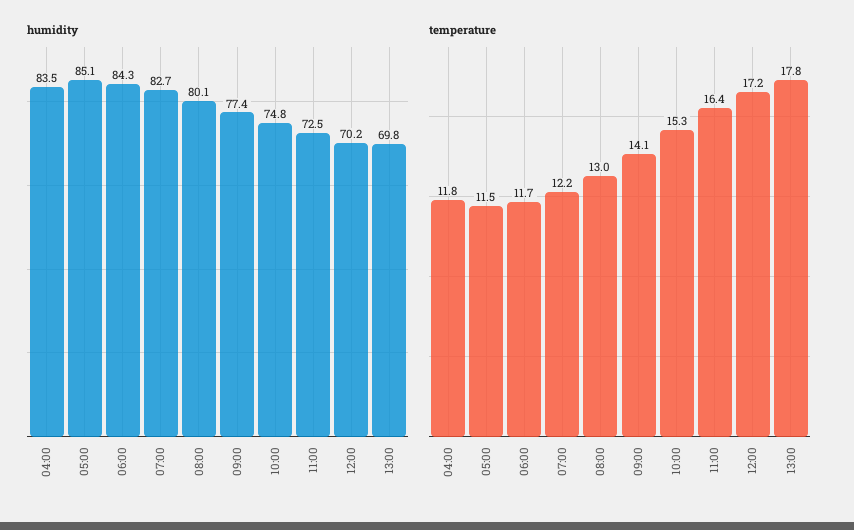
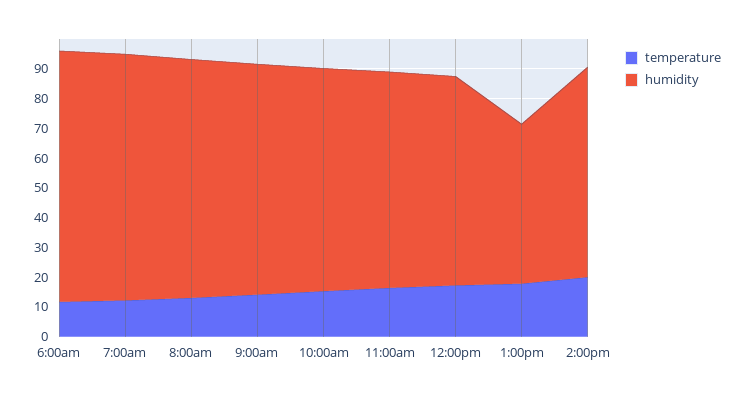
humidity, 04:00: 83.5 -> none
humidity, 05:00: 85.1 -> none
humidity, 13:00: 69.8 -> 55
temperature, 04:00: 11.8 -> none
temperature, 05:00: 11.5 -> none
temperature, 2:00pm: none -> 20
humidity, 2:00pm: none -> 70

